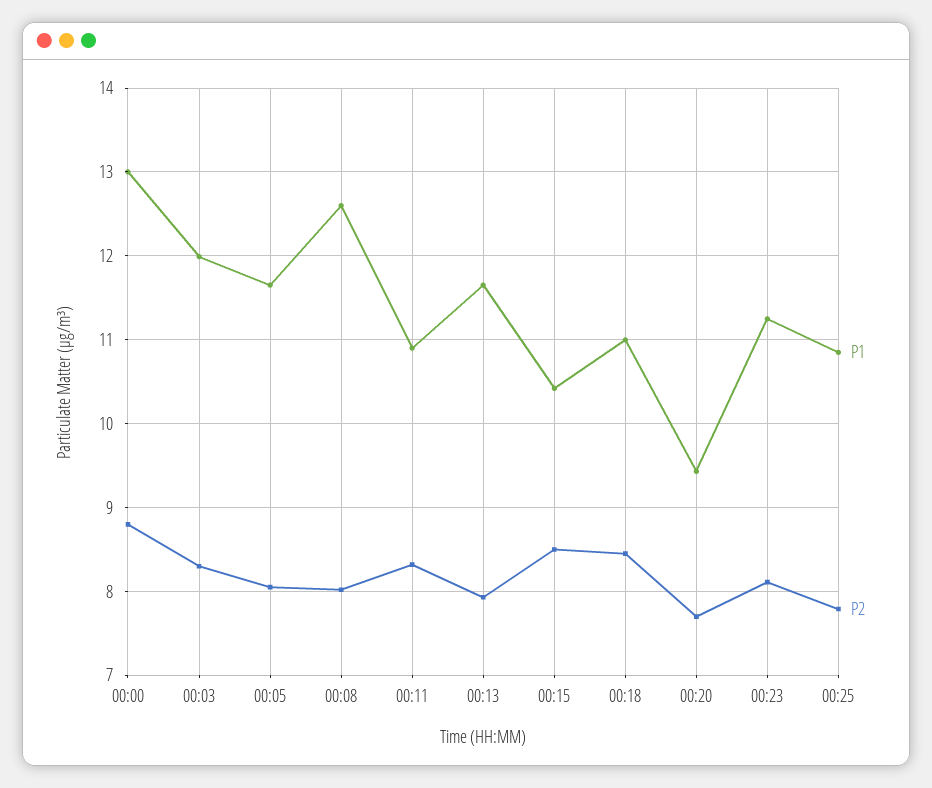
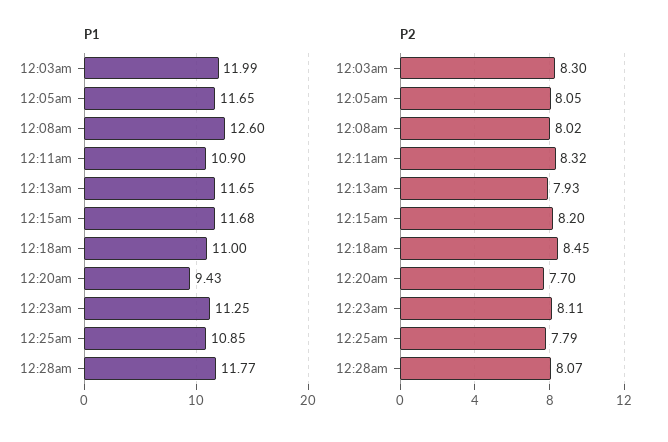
P1, 00:00: 13 -> none
P2, 00:00: 8.8 -> none
P1, 00:15: 10.4 -> 11.68
P2, 00:15: 8.5 -> 8.2
P1, 12:28am: none -> 11.77
P2, 12:28am: none -> 8.07

